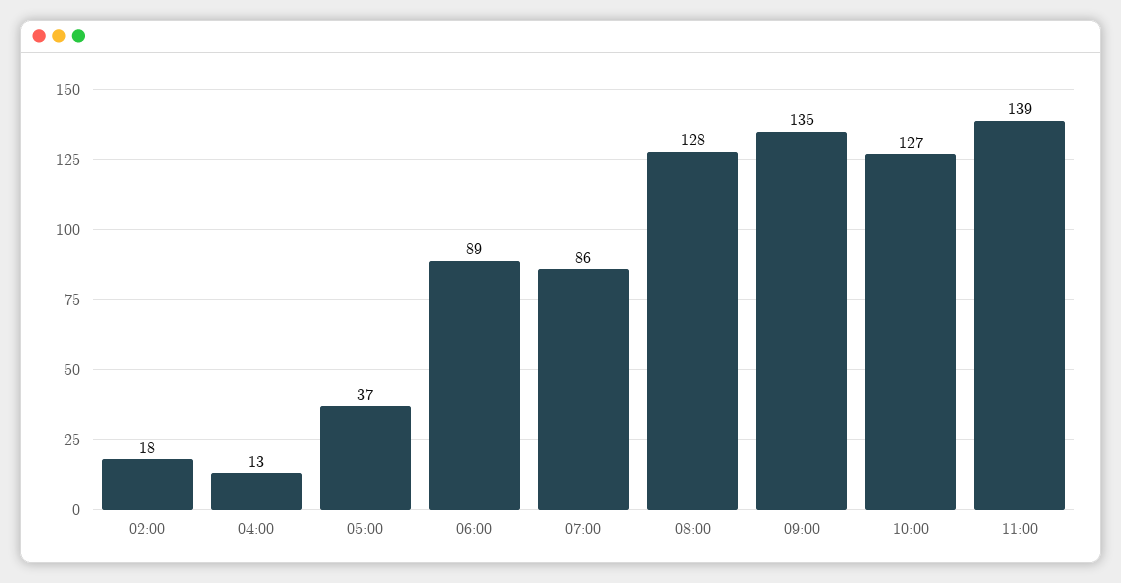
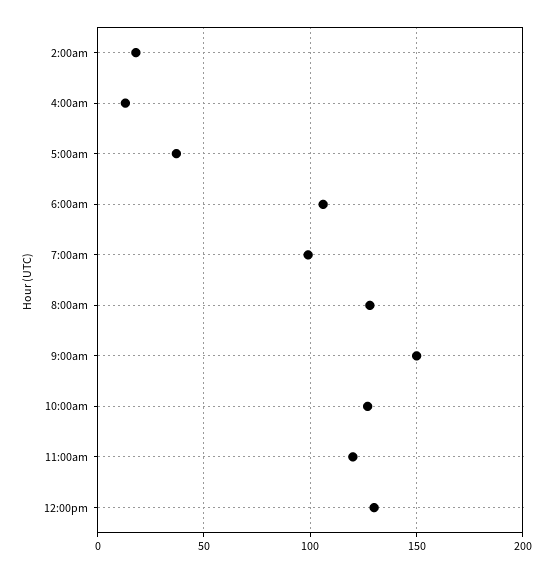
06:00: 89 -> 105
07:00: 86 -> 100
09:00: 135 -> 150
11:00: 139 -> 120
12:00pm: none -> 130

